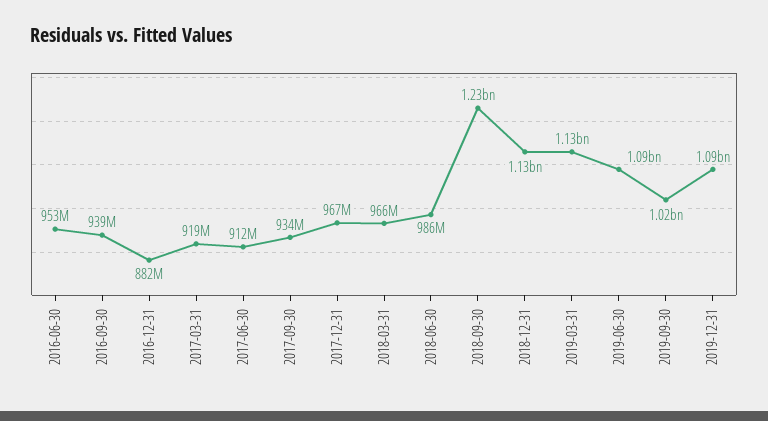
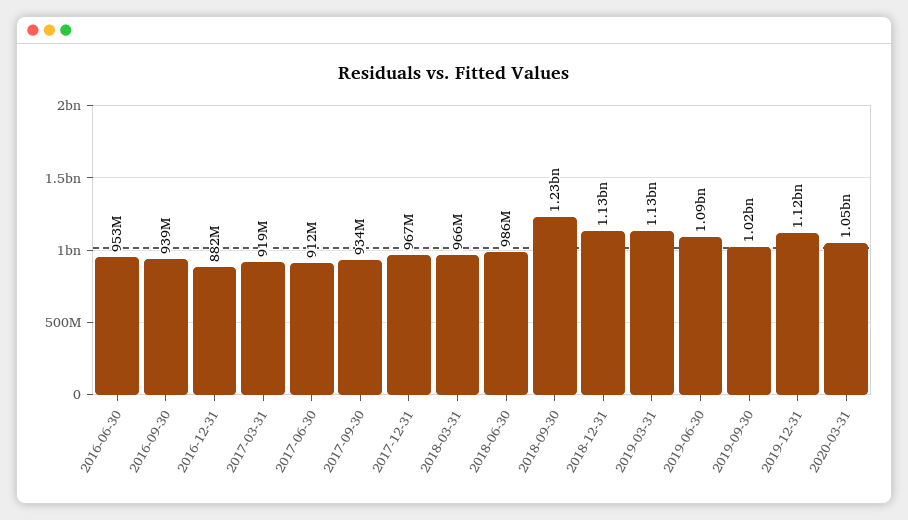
2019-12-31: 1090000000 -> 1120000000
2020-03-31: none -> 1050000000

